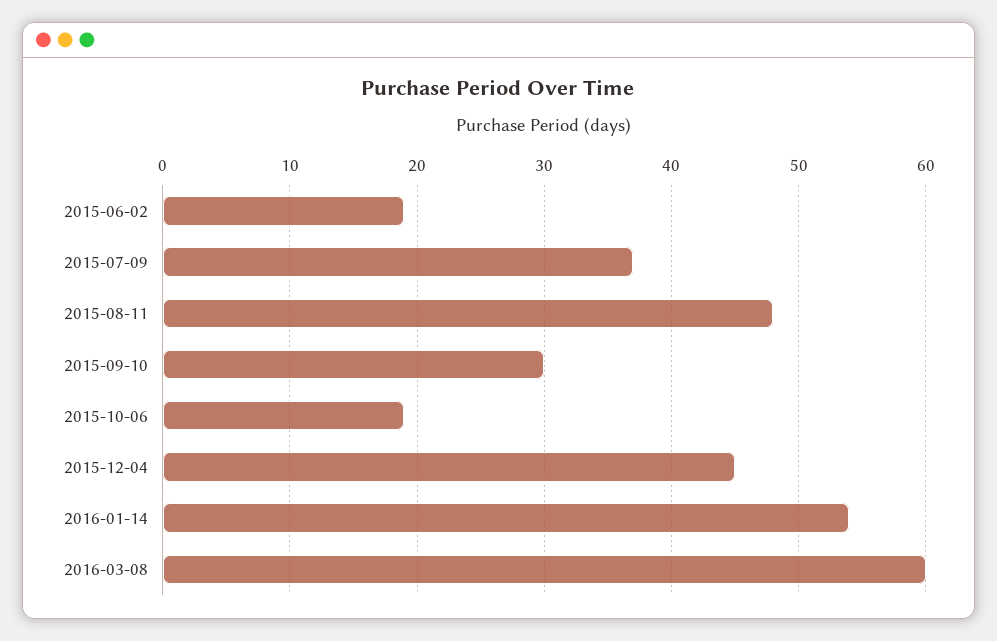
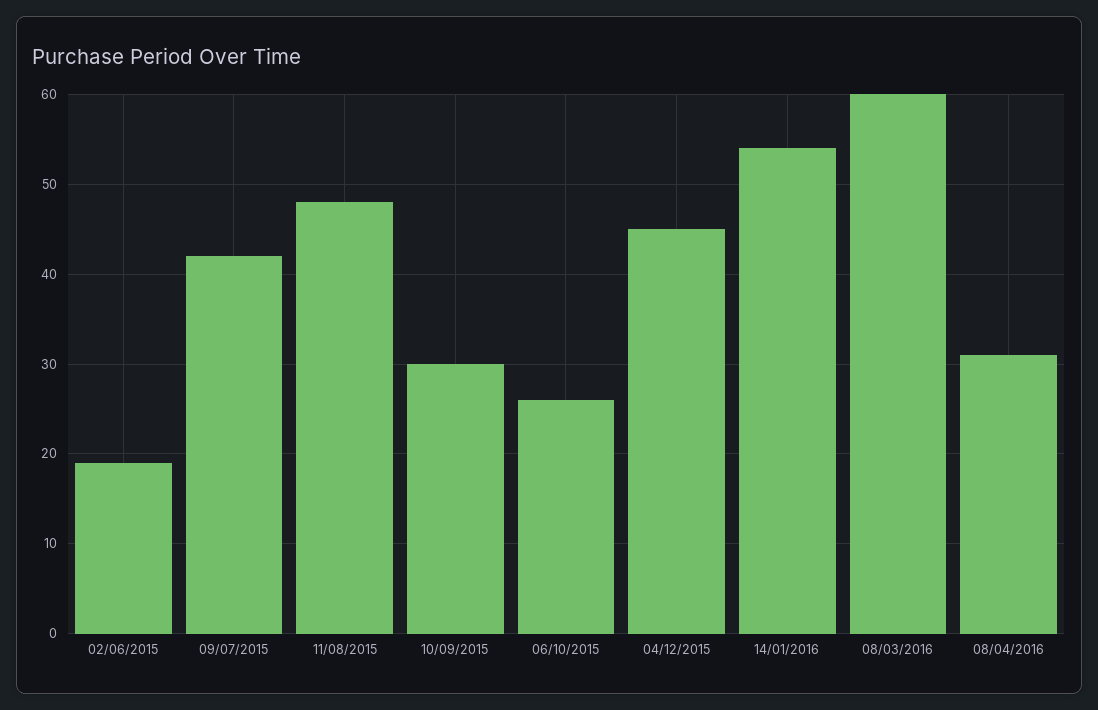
2015-07-09: 37 -> 42
2015-10-06: 19 -> 26
08/04/2016: none -> 31

